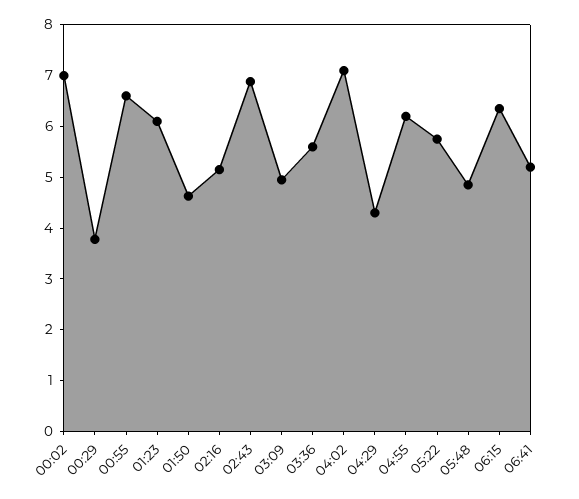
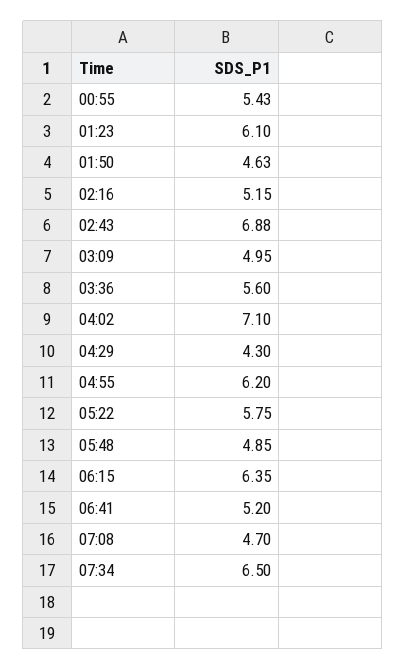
00:02: 7 -> none
00:29: 3.8 -> none
00:55: 6.6 -> 5.43
07:08: none -> 4.7
07:34: none -> 6.5

